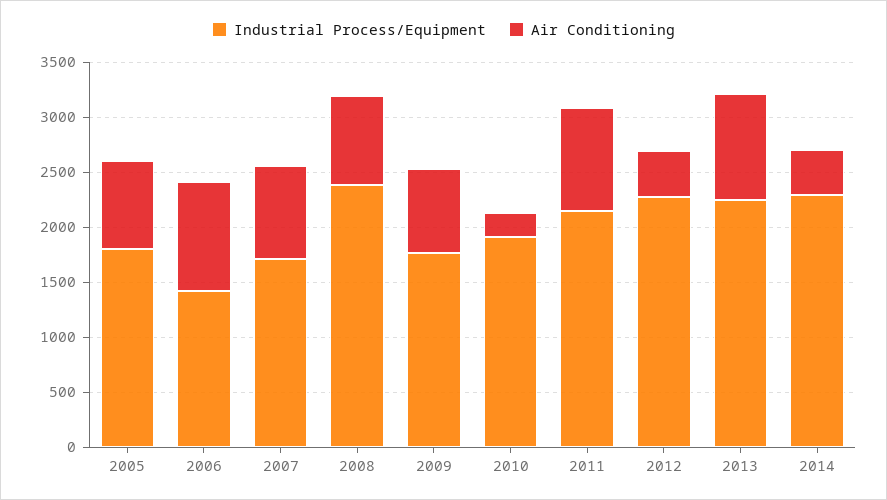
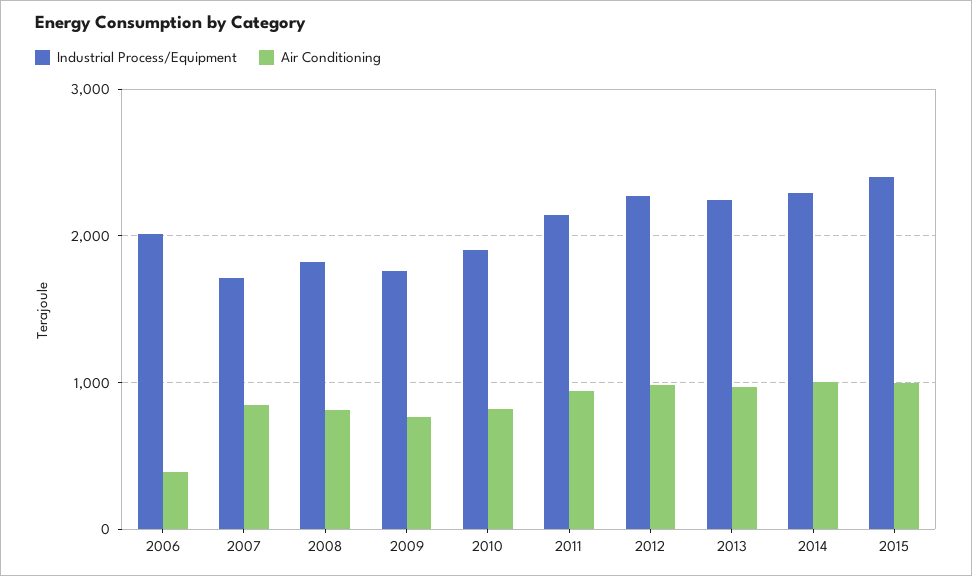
Industrial Process/Equipment, 2005: 1800 -> none
Air Conditioning, 2005: 800 -> none
Industrial Process/Equipment, 2006: 1400 -> 2000
Air Conditioning, 2006: 1000 -> 400
Industrial Process/Equipment, 2008: 2400 -> 1800
Air Conditioning, 2010: 200 -> 800
Air Conditioning, 2012: 400 -> 1000
Air Conditioning, 2014: 400 -> 1000
Industrial Process/Equipment, 2015: none -> 2400
Air Conditioning, 2015: none -> 1000

